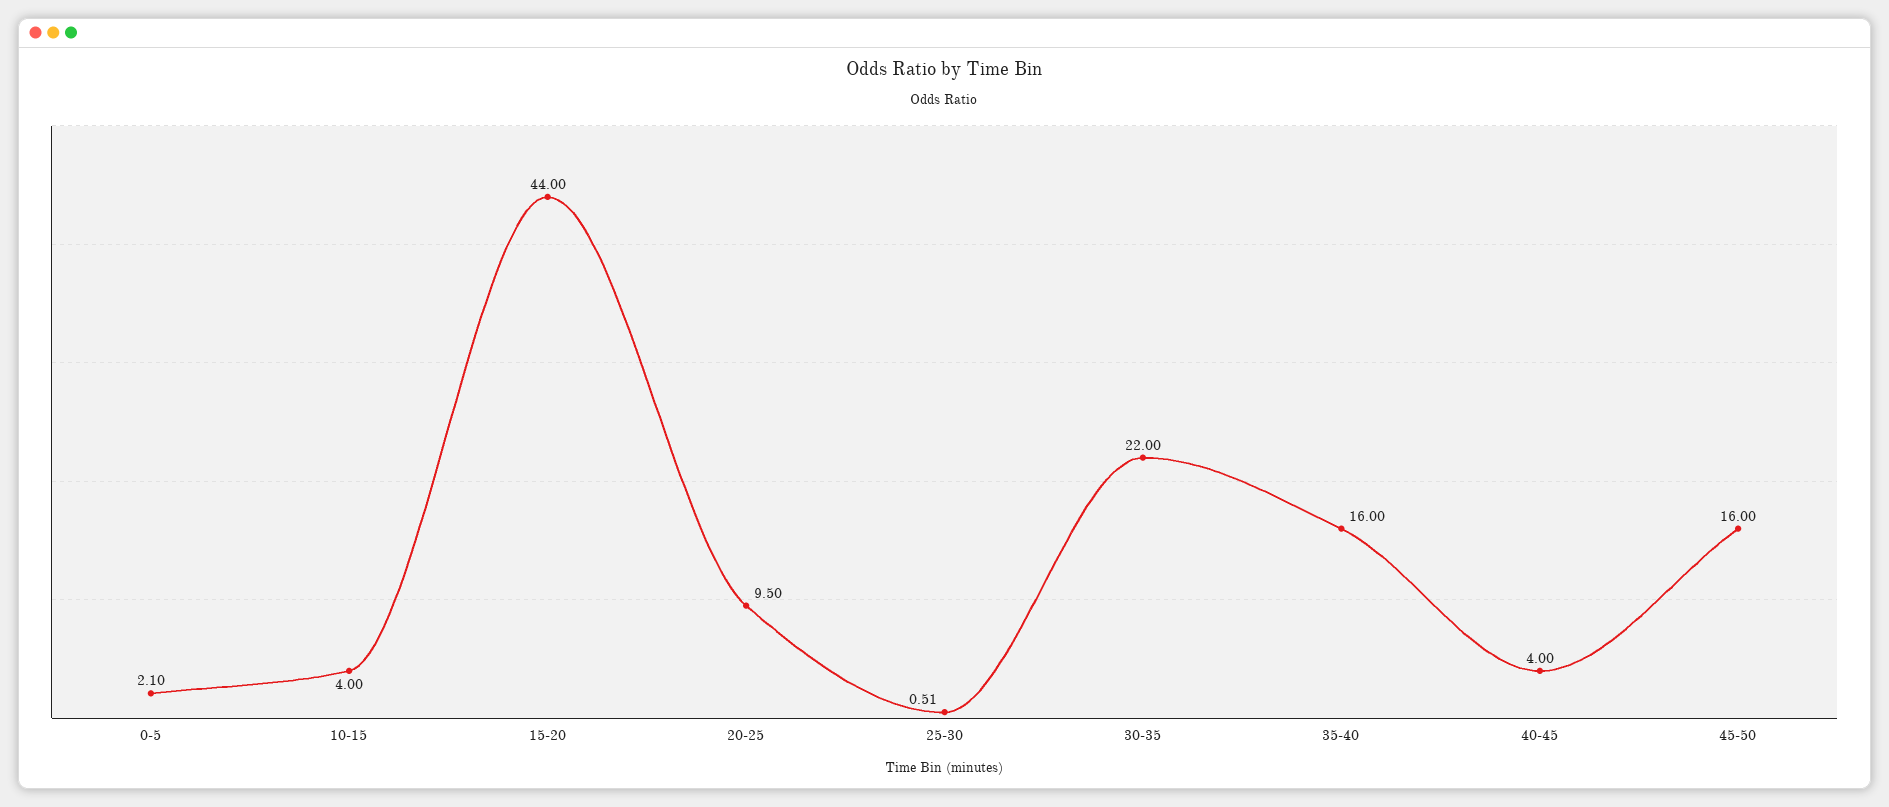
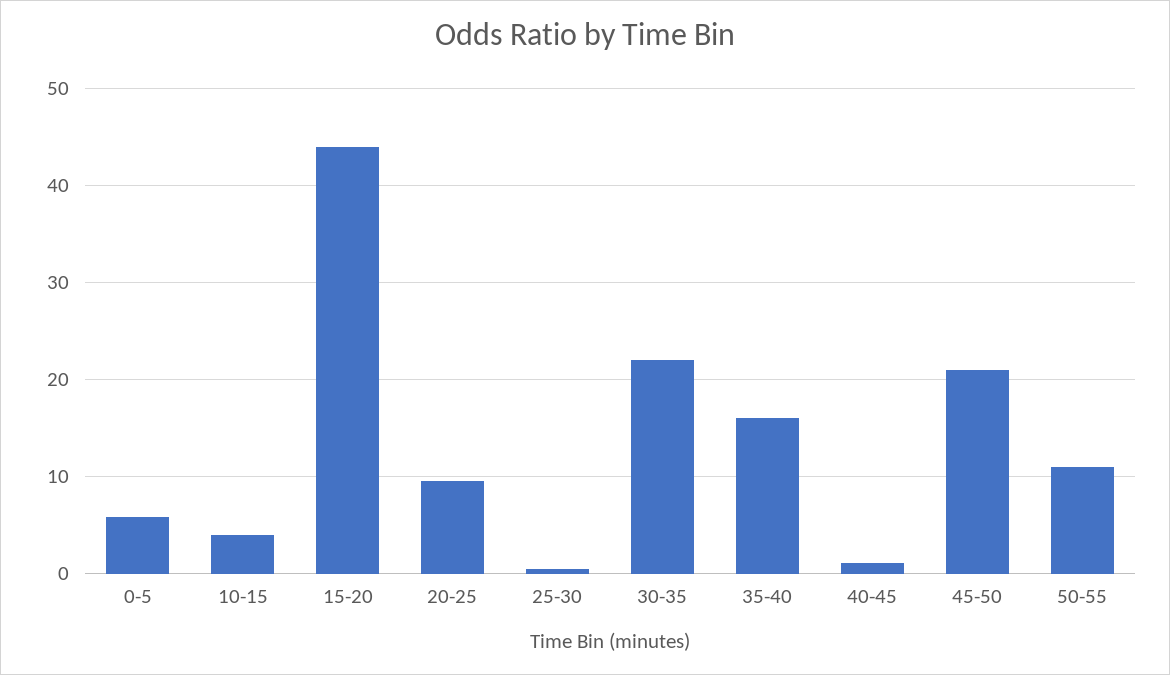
0-5: 2.1 -> 6
40-45: 4 -> 1
45-50: 16 -> 21
50-55: none -> 11

